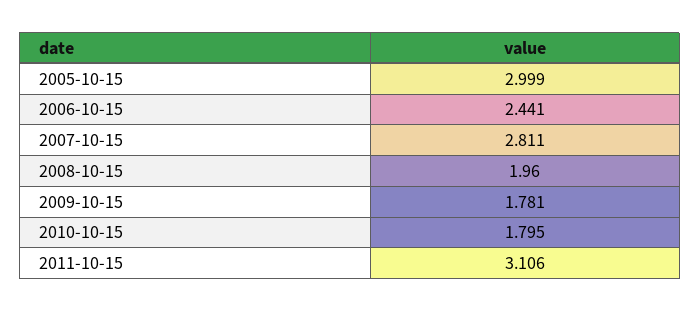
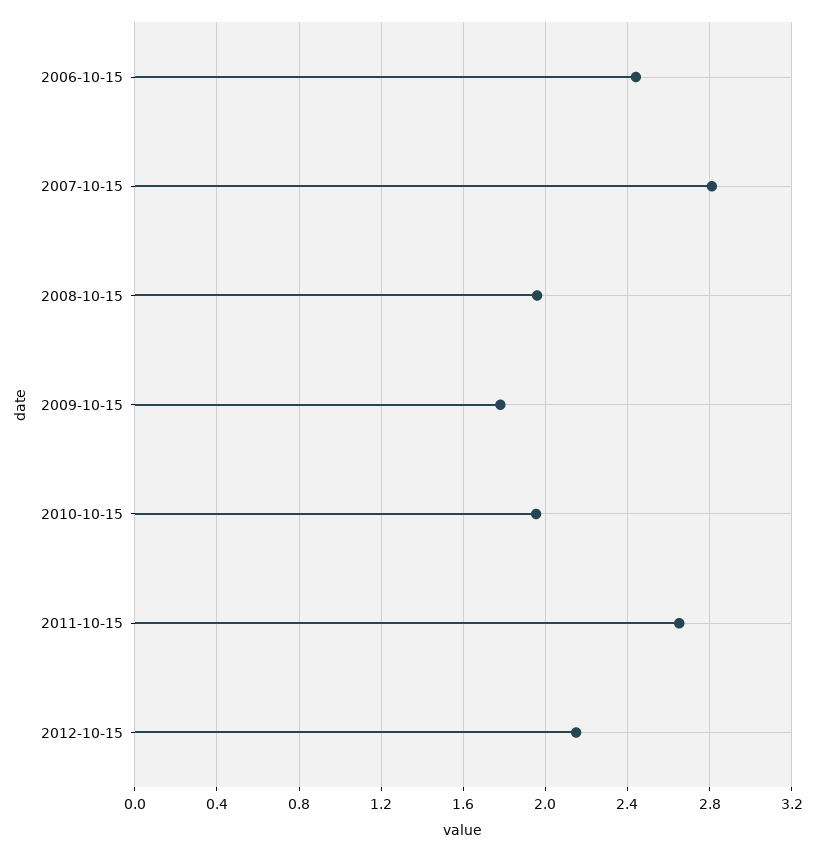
2005-10-15: 2.999 -> none
2010-10-15: 1.795 -> 1.95
2011-10-15: 3.106 -> 2.65
2012-10-15: none -> 2.15

